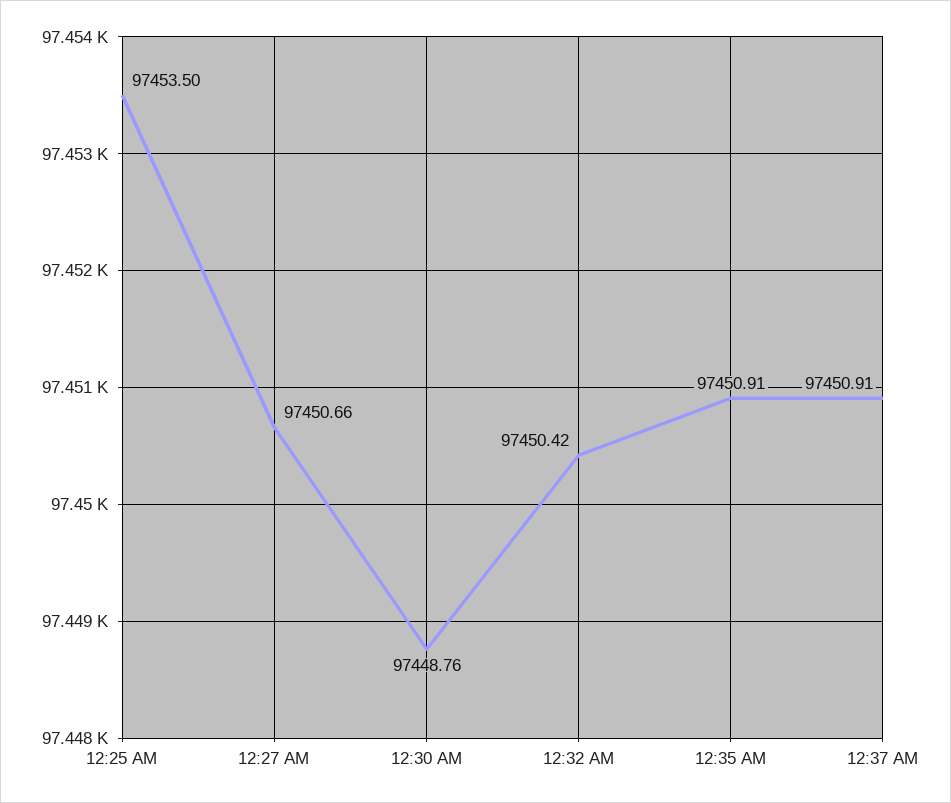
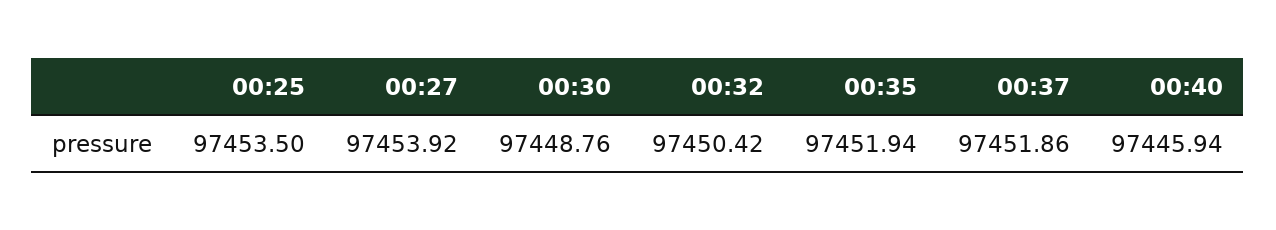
12:27 AM: 97450.66 -> 97453.92
12:35 AM: 97450.91 -> 97451.94
12:37 AM: 97450.91 -> 97451.86
00:40: none -> 97445.94

